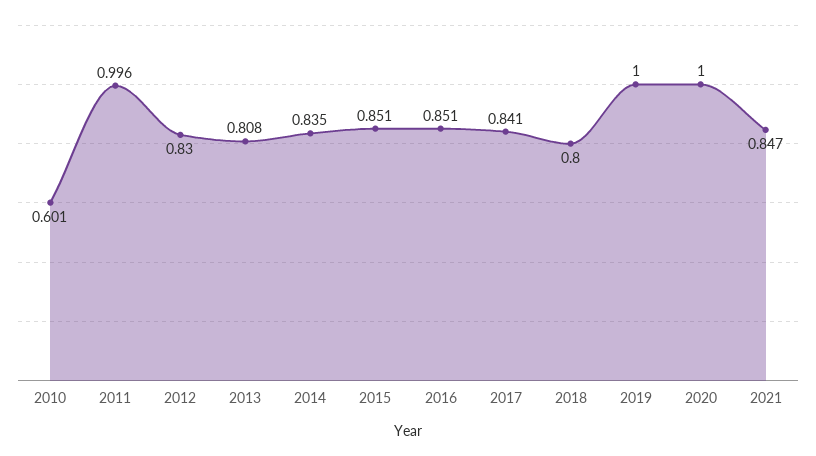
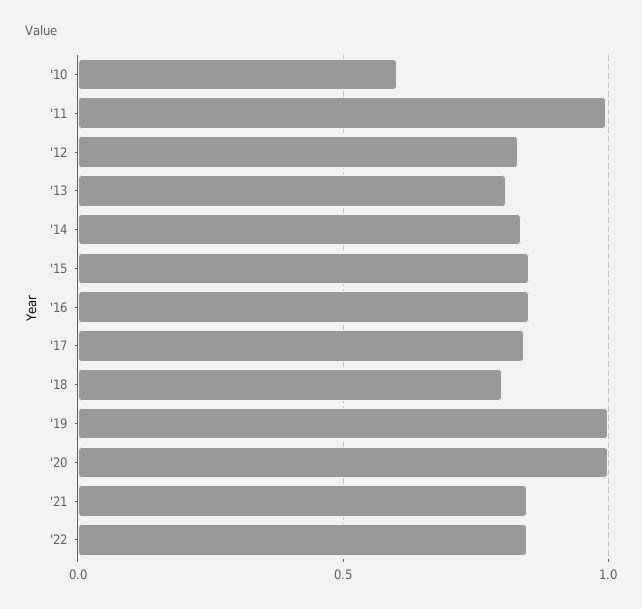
'22: none -> 0.85

